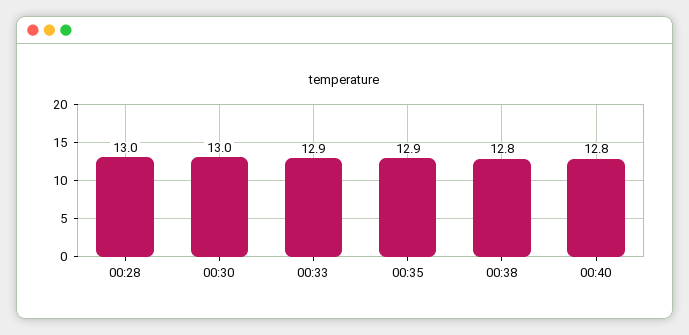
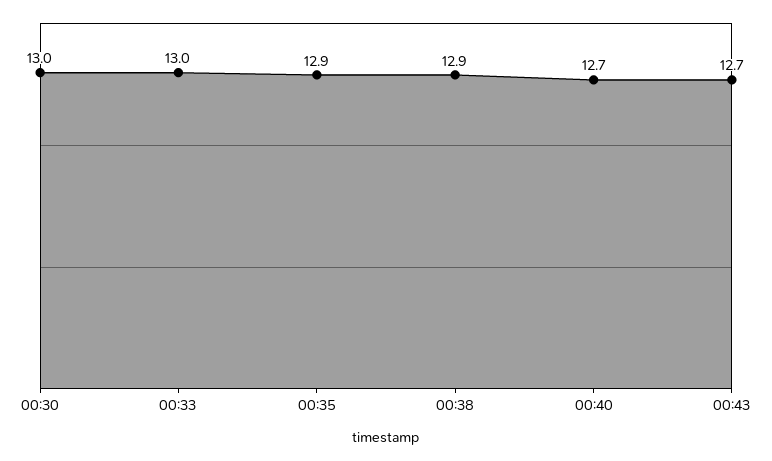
00:28: 13 -> none
00:33: 12.9 -> 13
00:38: 12.8 -> 12.9
00:40: 12.8 -> 12.7
00:43: none -> 12.7

